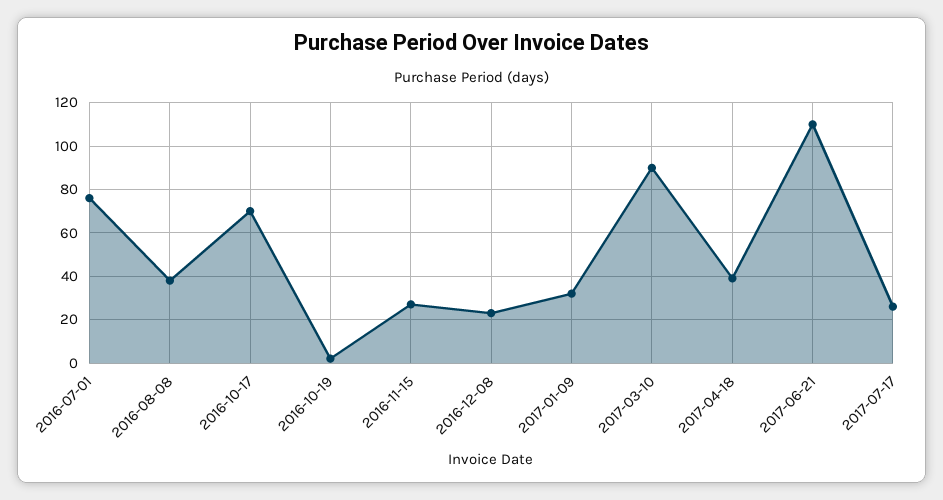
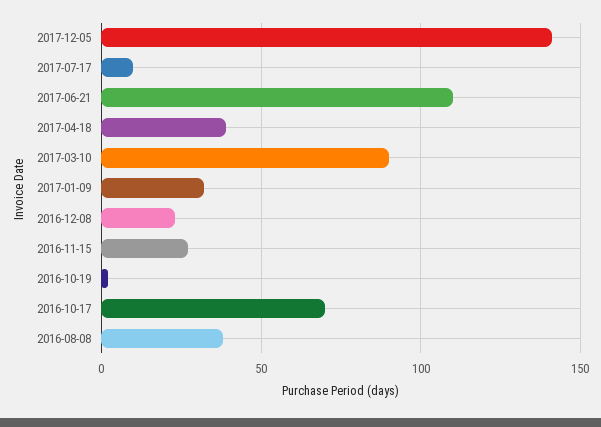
2016-07-01: 75 -> none
2017-07-17: 25 -> 10
2017-12-05: none -> 140

